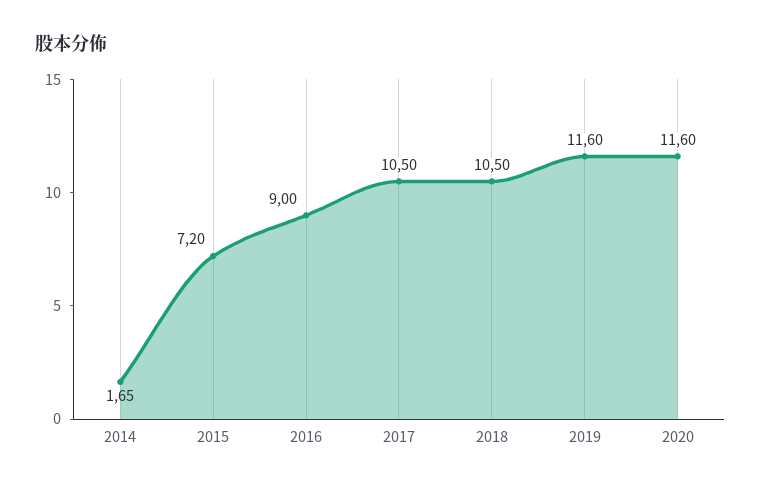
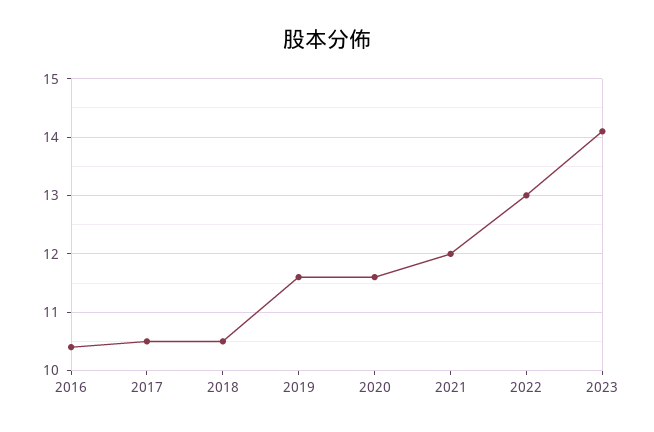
2014: 1.65 -> none
2015: 7.2 -> none
2016: 9 -> 10.5
2021: none -> 12
2022: none -> 13
2023: none -> 14

